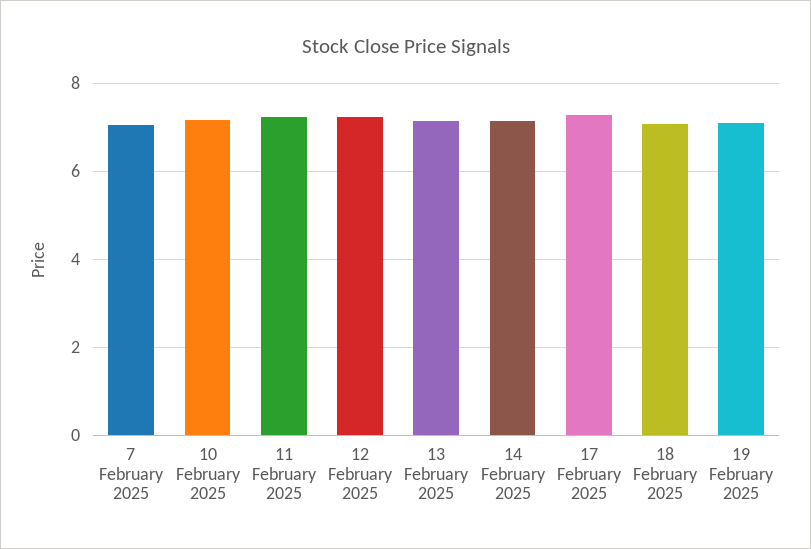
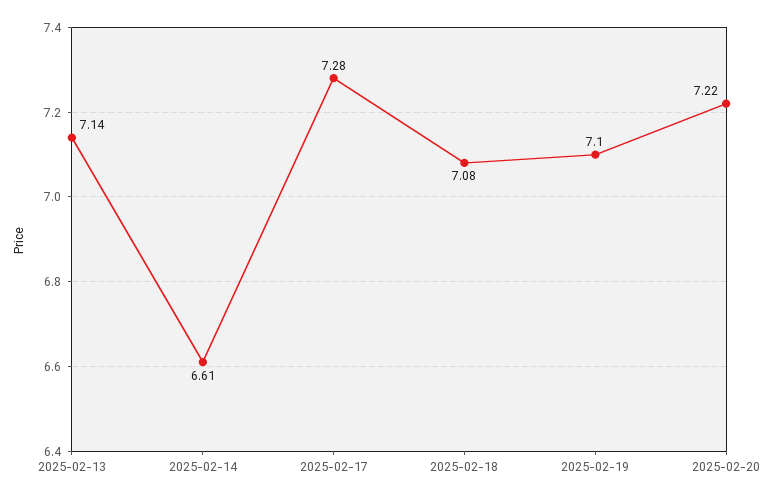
7 February 2025: 7 -> none
10 February 2025: 7.2 -> none
11 February 2025: 7.2 -> none
12 February 2025: 7.2 -> none
14 February 2025: 7.2 -> 6.61
2025-02-20: none -> 7.22

